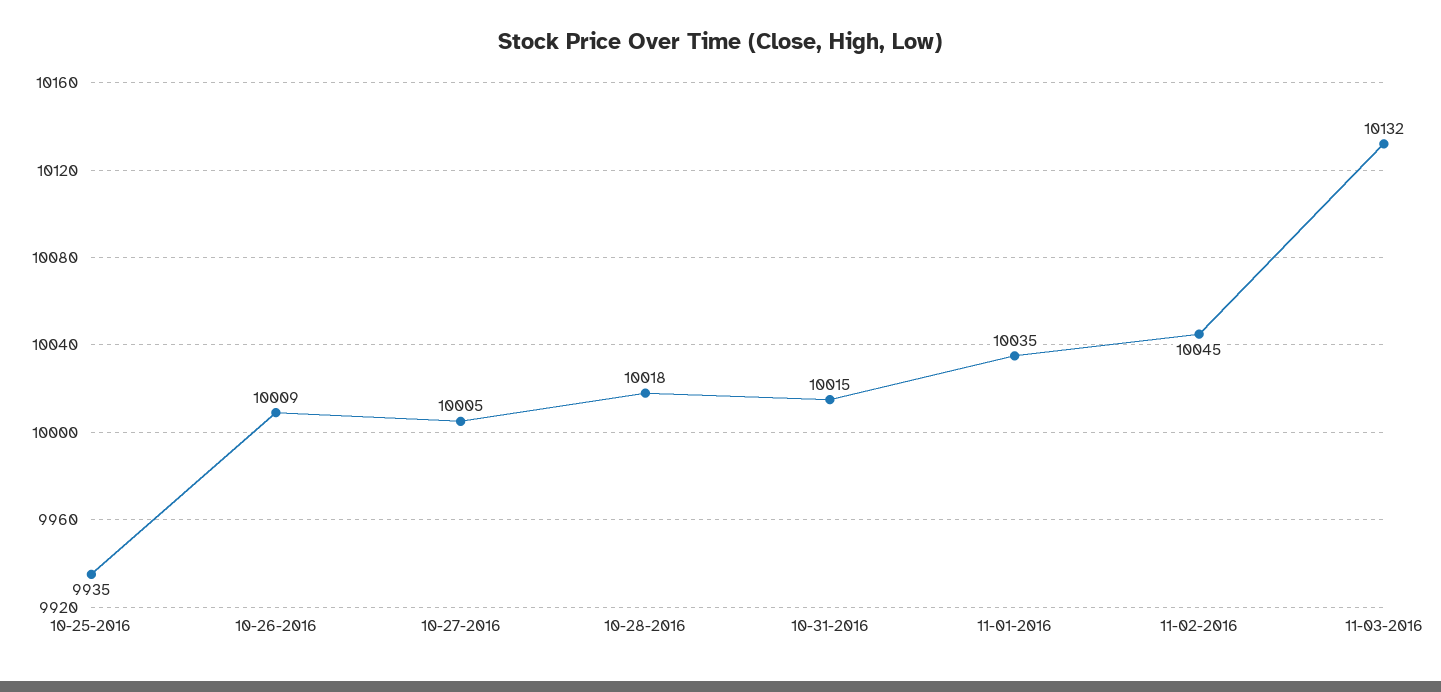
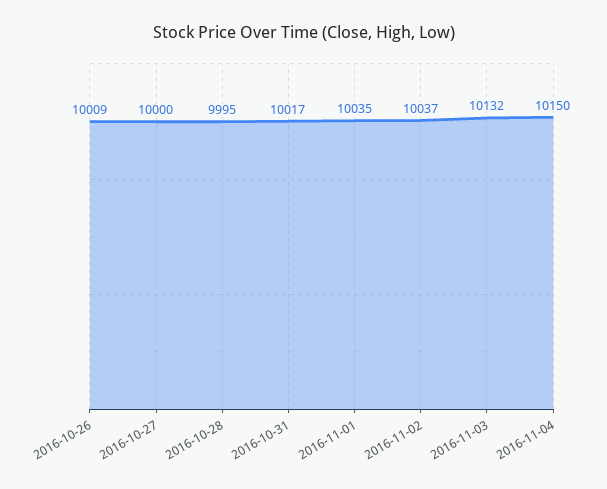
10-25-2016: 9935 -> none
10-27-2016: 10005 -> 10000
10-28-2016: 10018 -> 9995
10-31-2016: 10015 -> 10017
11-02-2016: 10045 -> 10037
2016-11-04: none -> 10150

